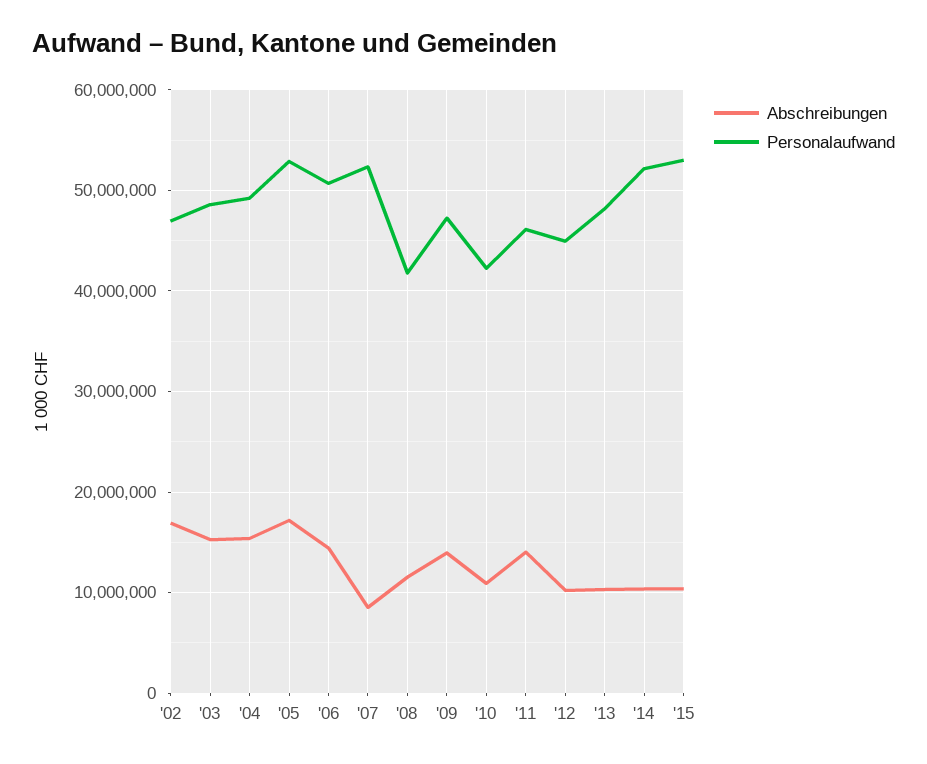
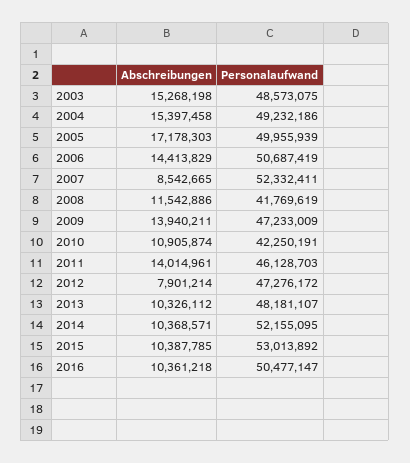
Abschreibungen, '02: 17000000 -> none
Personalaufwand, '02: 47000000 -> none
Personalaufwand, '05: 53000000 -> 49955939
Abschreibungen, '12: 10000000 -> 7901214
Personalaufwand, '12: 45000000 -> 47276172
Abschreibungen, 2016: none -> 10361218
Personalaufwand, 2016: none -> 50477147

